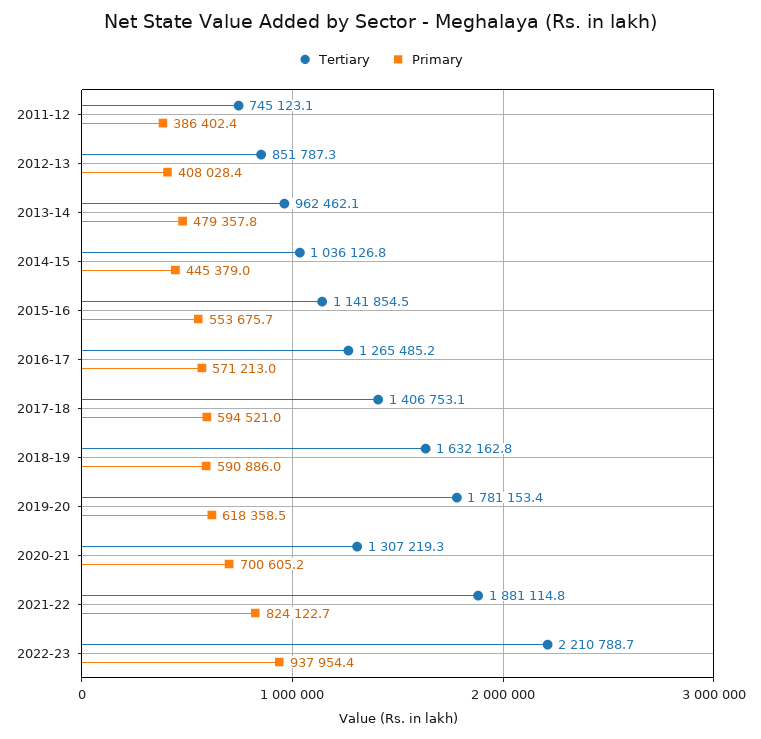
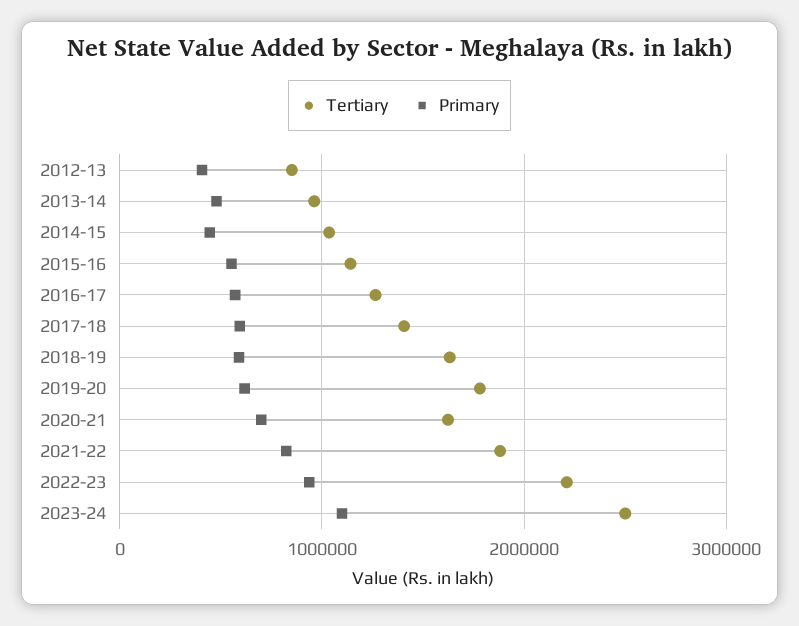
Tertiary, 2011-12: 745123.1 -> none
Primary, 2011-12: 386402.4 -> none
Tertiary, 2020-21: 1307219.3 -> 1600000
Tertiary, 2023-24: none -> 2500000
Primary, 2023-24: none -> 1100000

